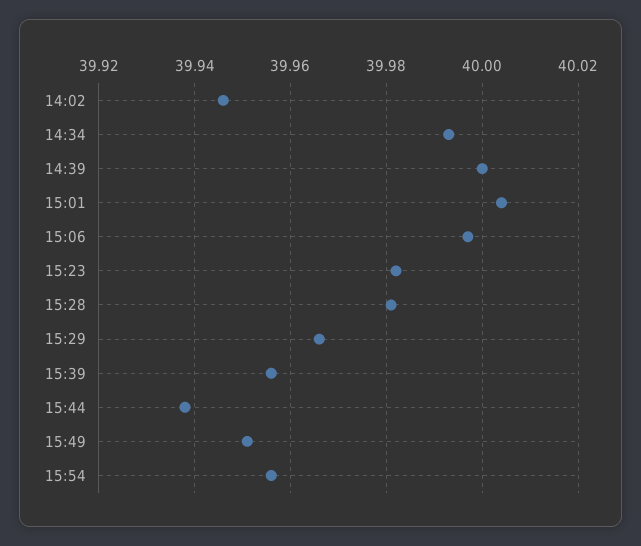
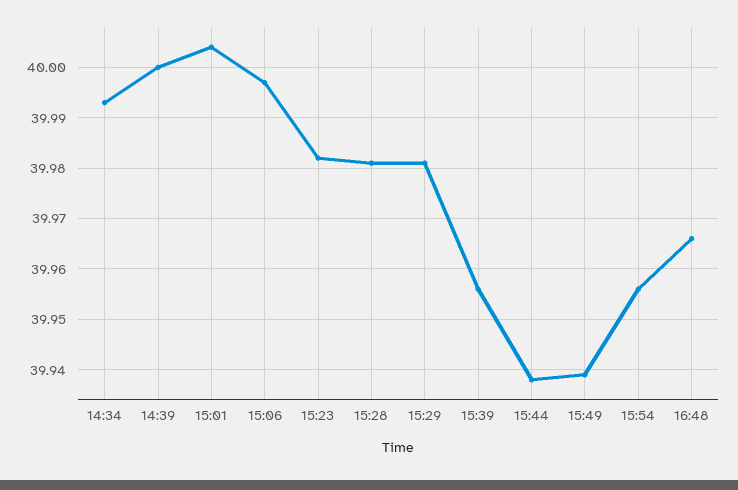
14:02: 39.945 -> none
15:29: 39.965 -> 39.98
15:49: 39.95 -> 39.94
16:48: none -> 39.965

